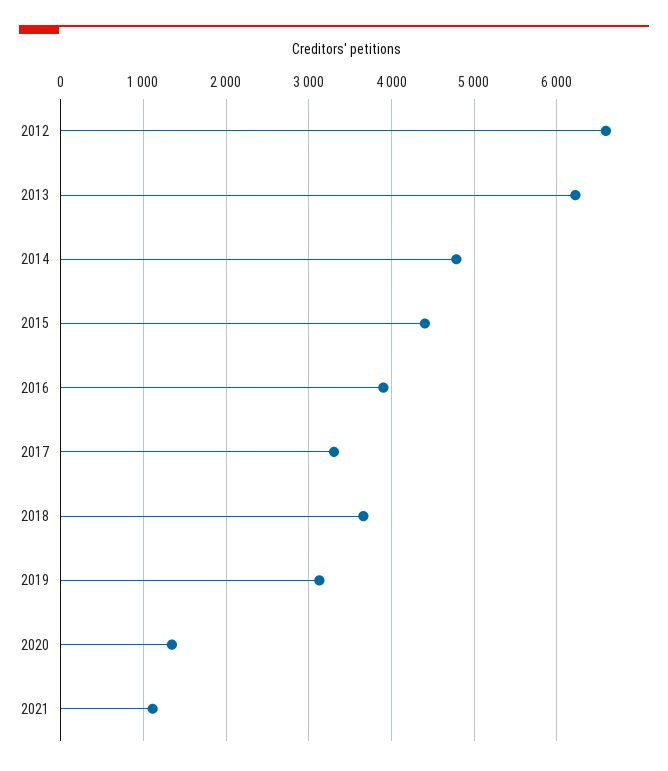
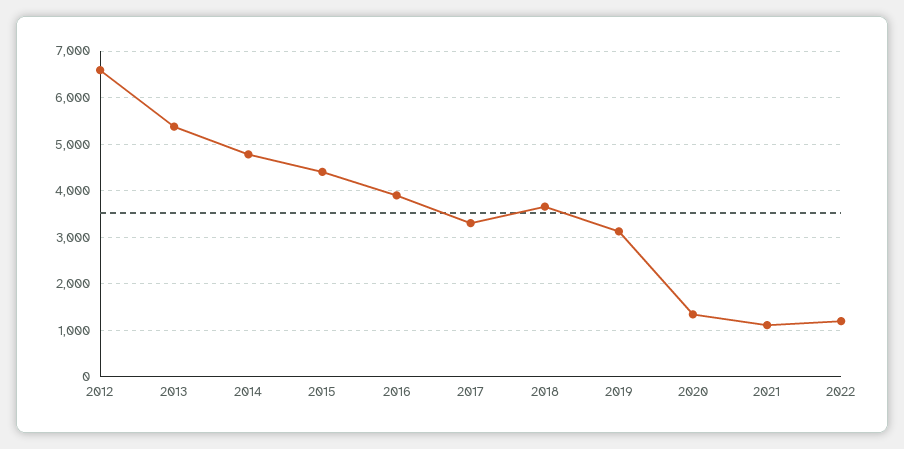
2013: 6200 -> 5400
2022: none -> 1200

